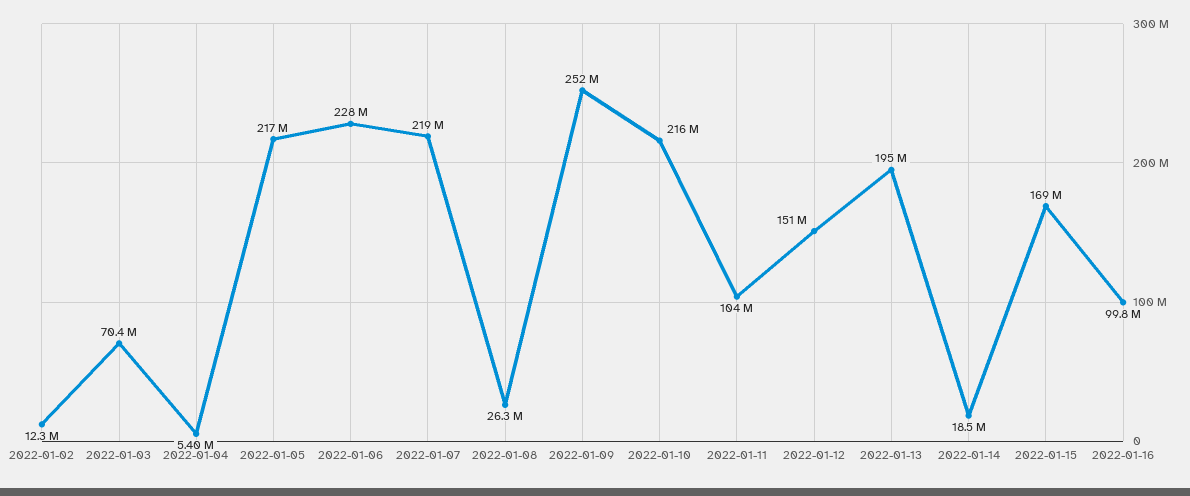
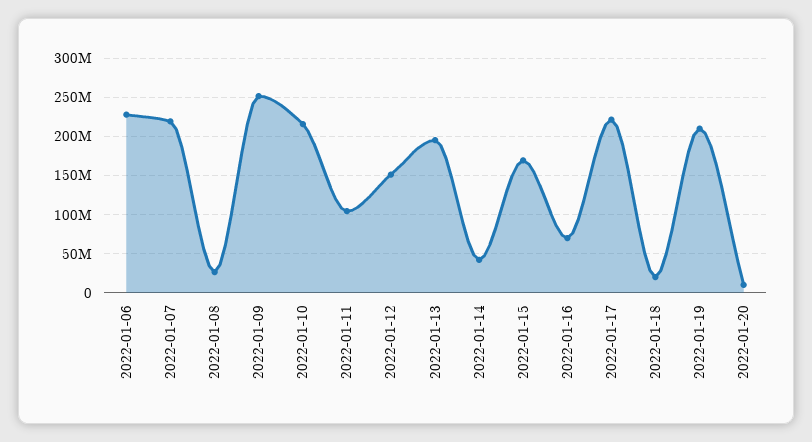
2022-01-02: 12300000 -> none
2022-01-03: 70400000 -> none
2022-01-04: 5400000 -> none
2022-01-05: 217000000 -> none
2022-01-14: 18500000 -> 40000000
2022-01-16: 99800000 -> 70000000
2022-01-17: none -> 220000000
2022-01-18: none -> 20000000
2022-01-19: none -> 210000000
2022-01-20: none -> 10000000

